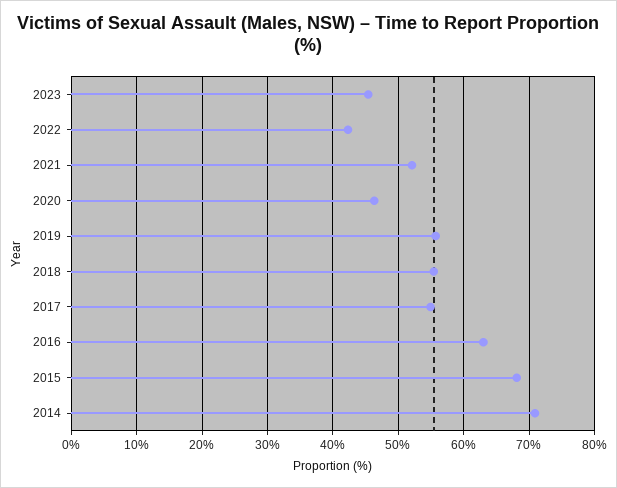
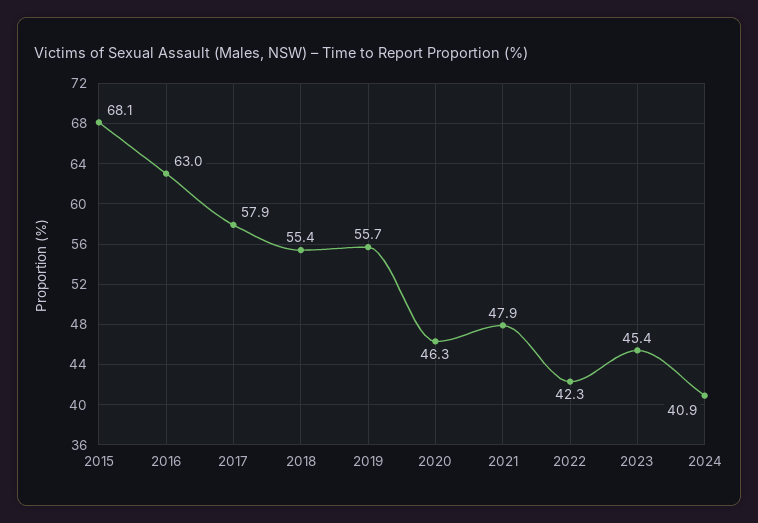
2021: 52 -> 47.9
2017: 55 -> 57.9
2014: 71 -> none
2024: none -> 40.9

